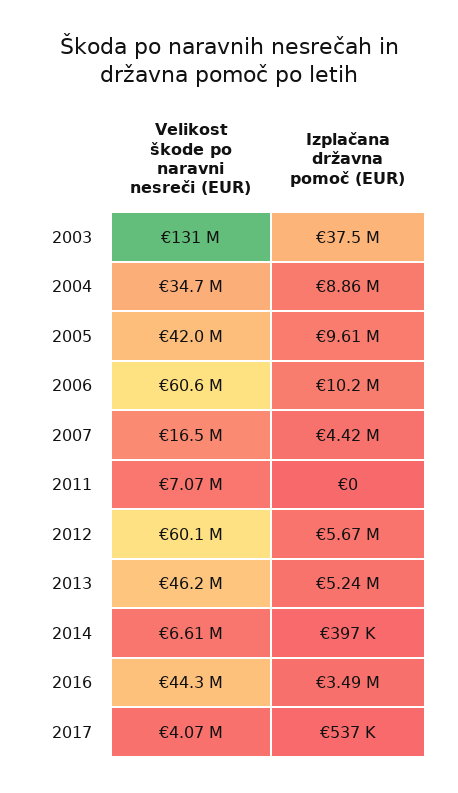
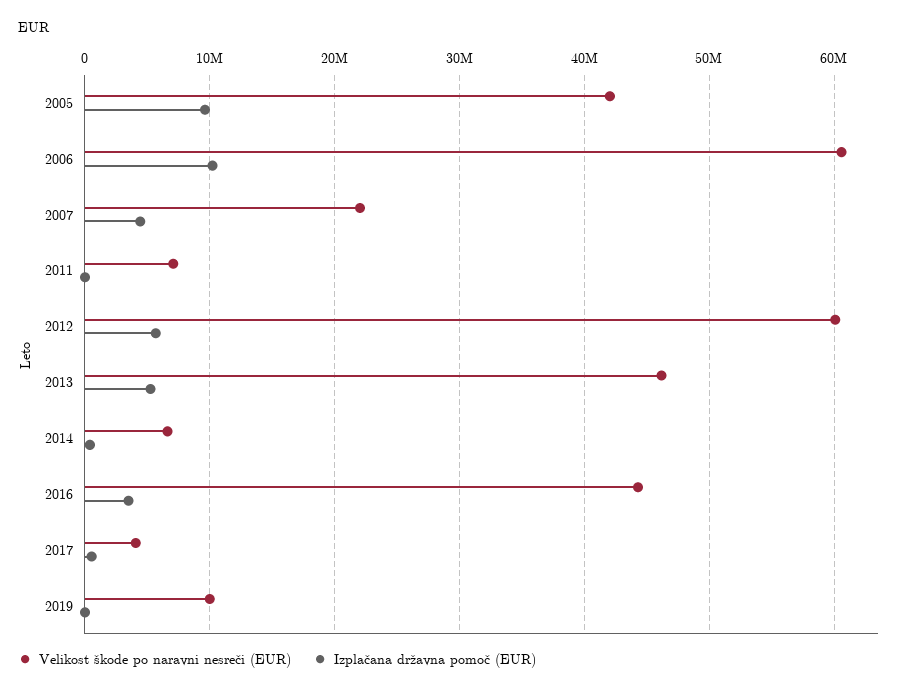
Velikost škode po naravni nesreči (EUR), 2003: 131000000 -> none
Izplačana državna pomoč (EUR), 2003: 37500000 -> none
Velikost škode po naravni nesreči (EUR), 2004: 34700000 -> none
Izplačana državna pomoč (EUR), 2004: 8860000 -> none
Velikost škode po naravni nesreči (EUR), 2007: 16500000 -> 22000000
Velikost škode po naravni nesreči (EUR), 2019: none -> 10000000
Izplačana državna pomoč (EUR), 2019: none -> 0

